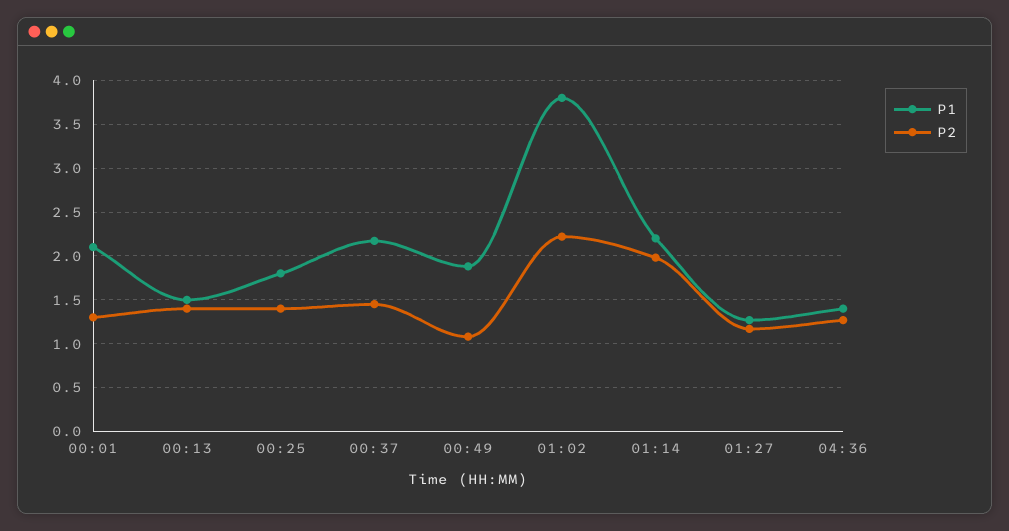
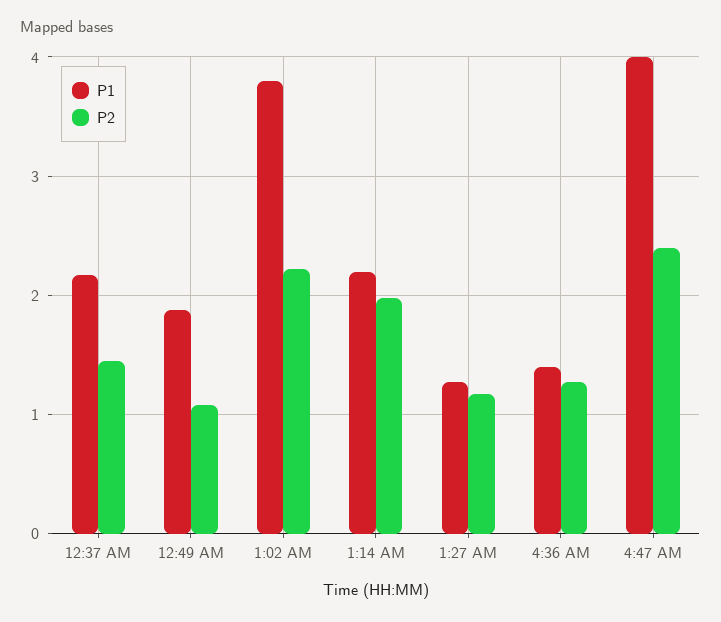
P1, 00:01: 2.1 -> none
P2, 00:01: 1.3 -> none
P1, 00:13: 1.5 -> none
P2, 00:13: 1.4 -> none
P1, 00:25: 1.8 -> none
P2, 00:25: 1.4 -> none
P1, 4:47 AM: none -> 4
P2, 4:47 AM: none -> 2.4

